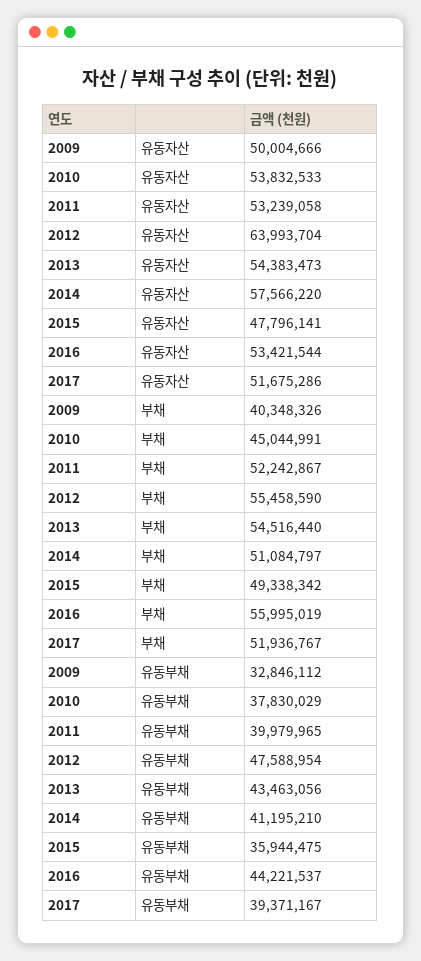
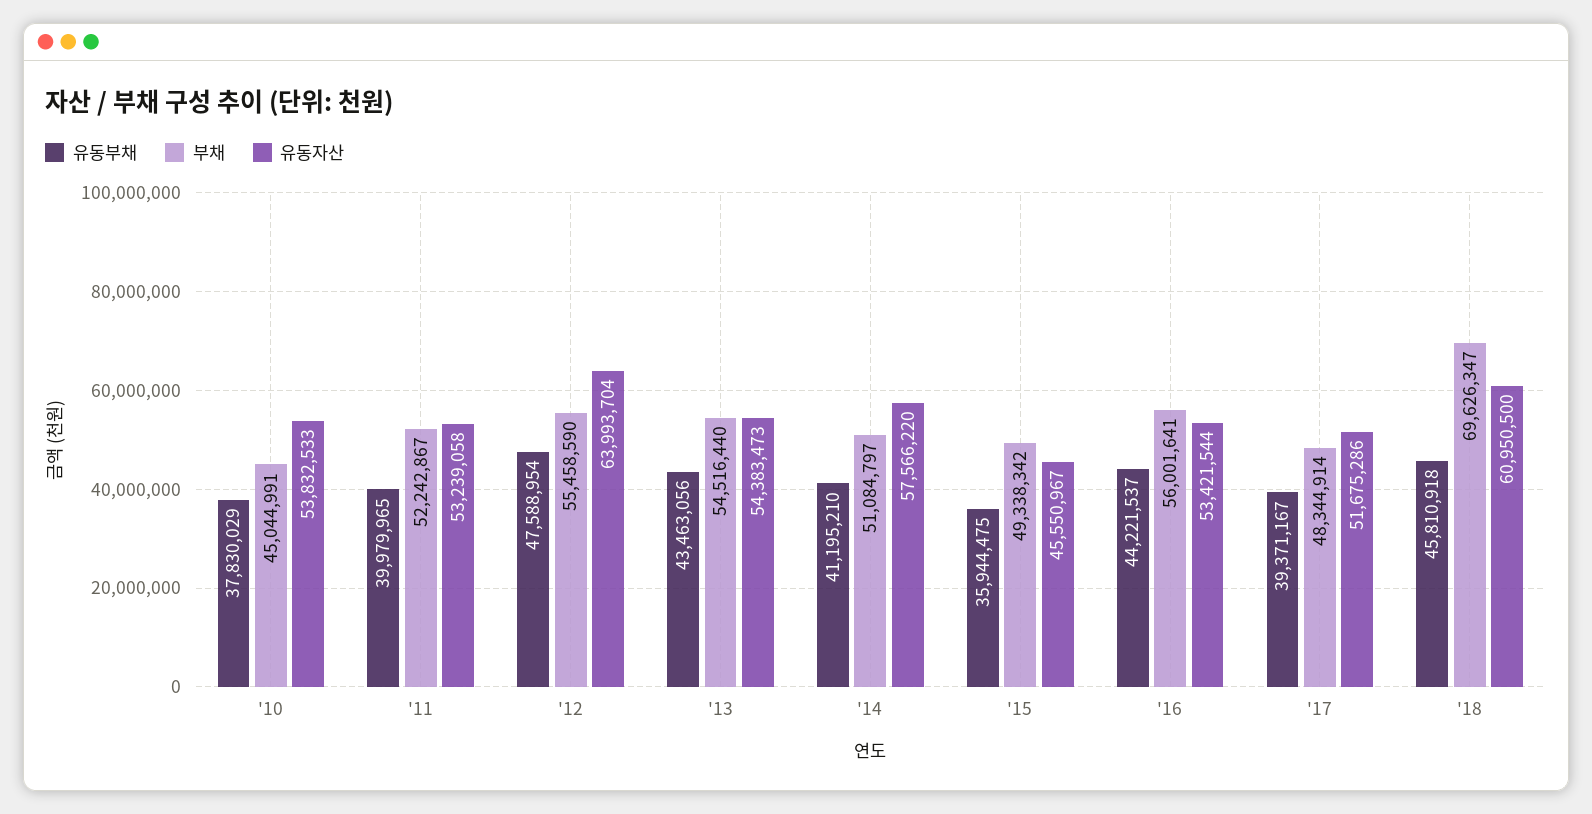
유동자산, 2009: 50004666 -> none
유동자산, 2015: 47796141 -> 45550967
부채, 2009: 40348326 -> none
부채, 2016: 55995019 -> 56001641
부채, 2017: 51936767 -> 48344914
유동부채, 2009: 32846112 -> none
유동부채, '18: none -> 45810918
부채, '18: none -> 69626347
유동자산, '18: none -> 60950500

